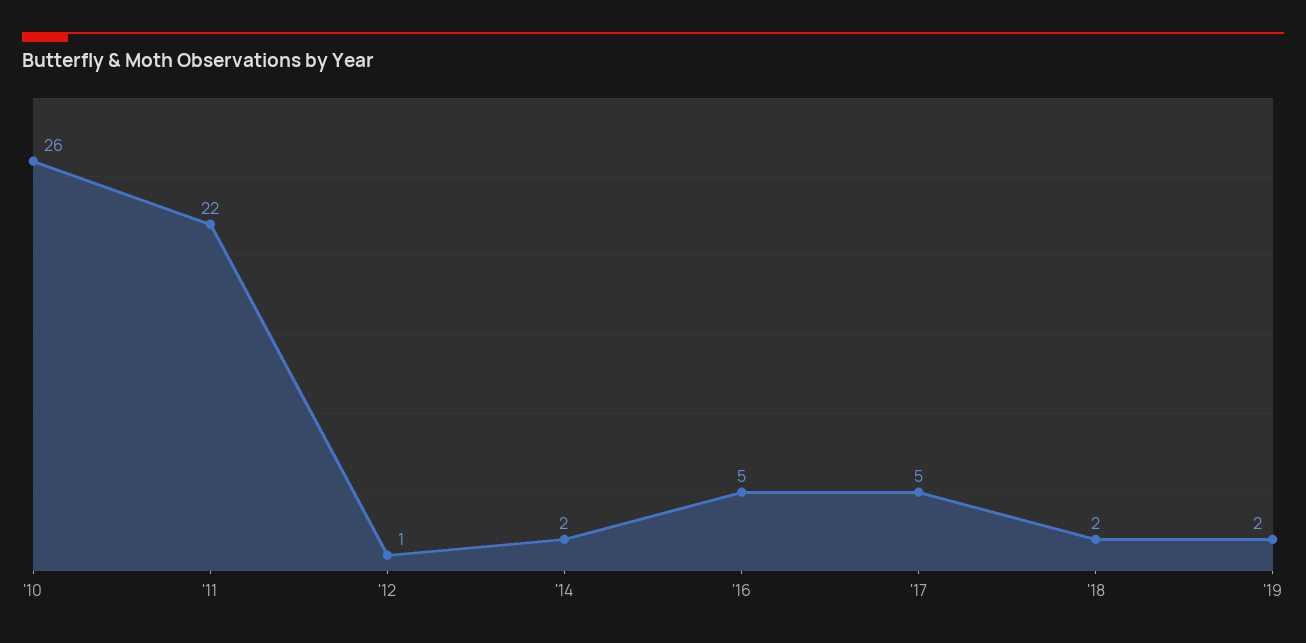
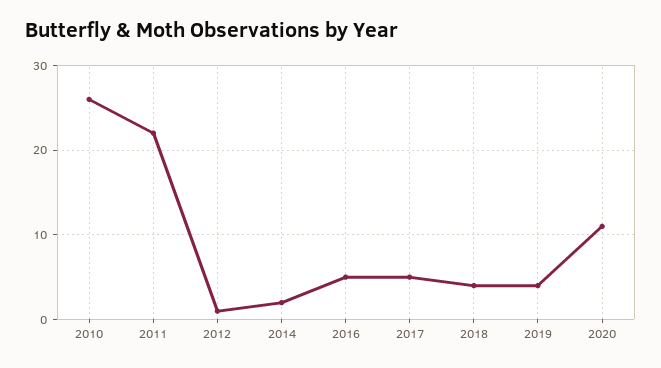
'18: 2 -> 4
'19: 2 -> 4
2020: none -> 11

